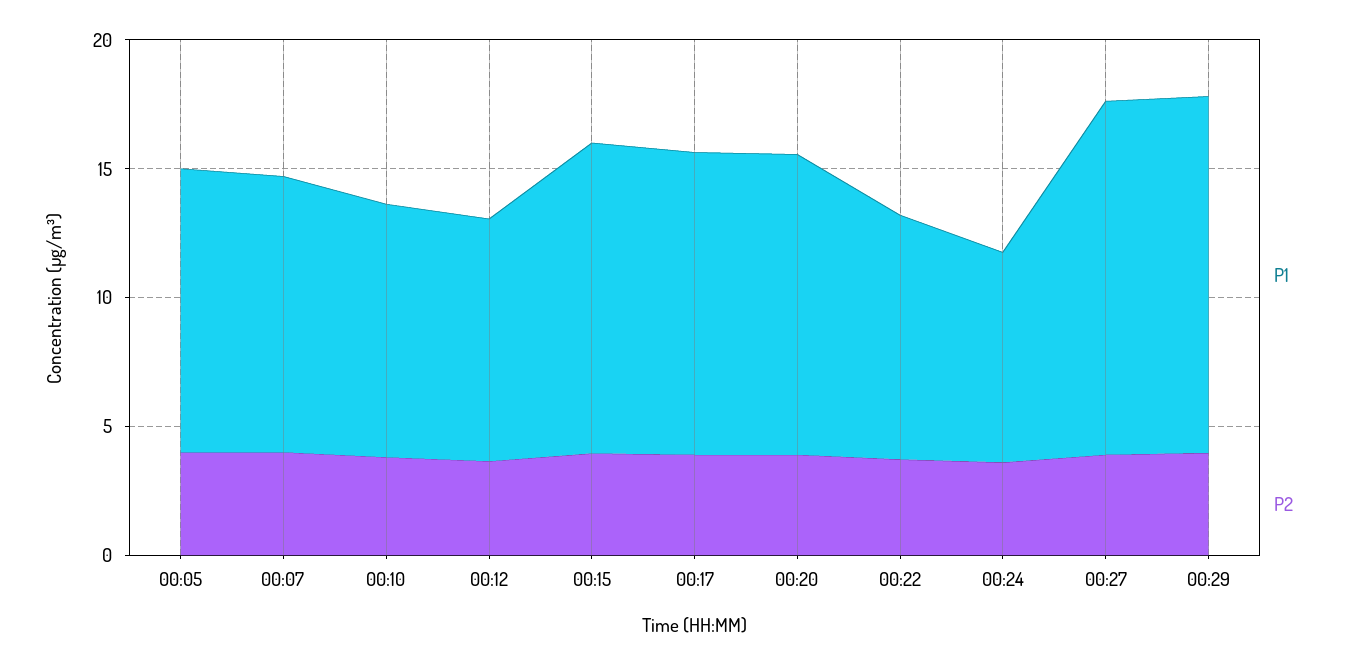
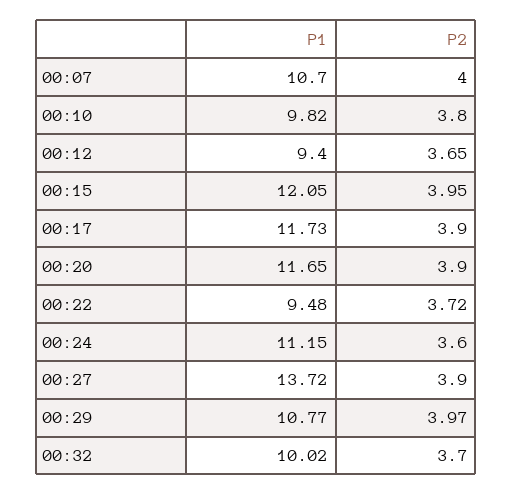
P1, 00:05: 11 -> none
P2, 00:05: 4 -> none
P1, 00:24: 8 -> 11.15
P1, 00:29: 14 -> 10.77
P1, 00:32: none -> 10.02
P2, 00:32: none -> 3.7

